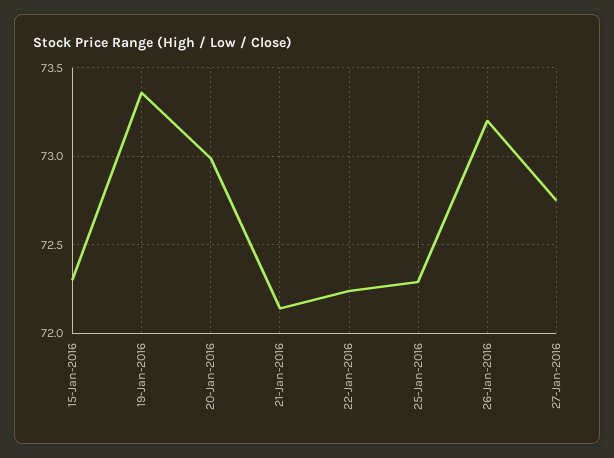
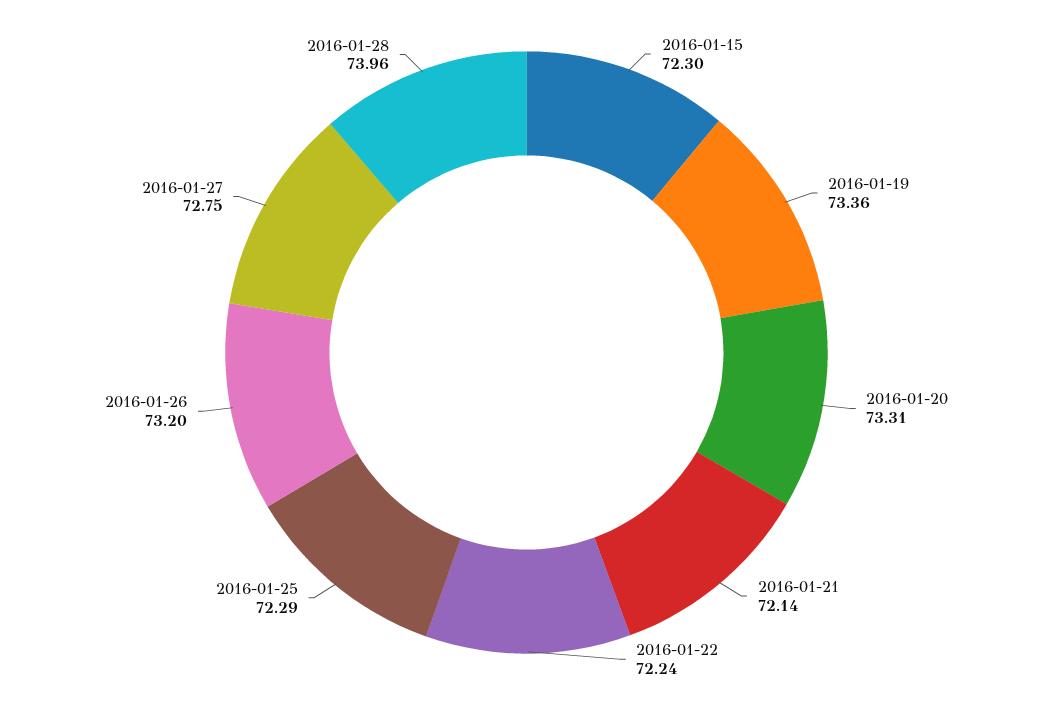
20-Jan-2016: 73 -> 73.31
2016-01-28: none -> 73.96

